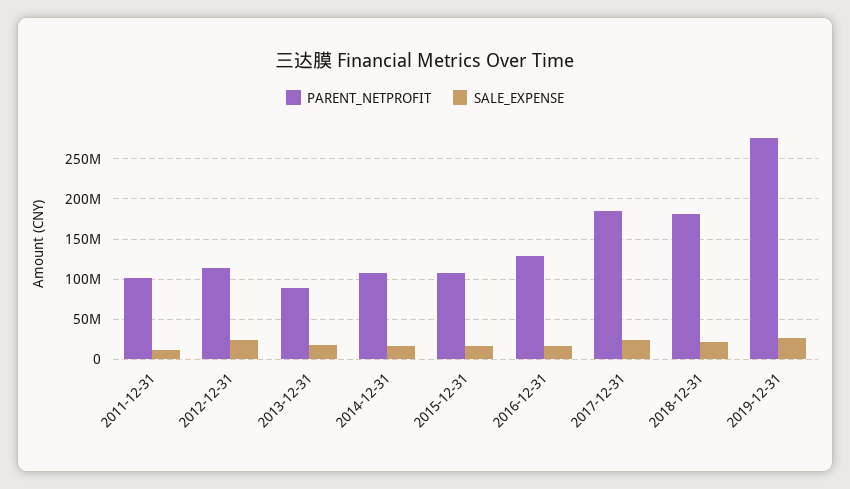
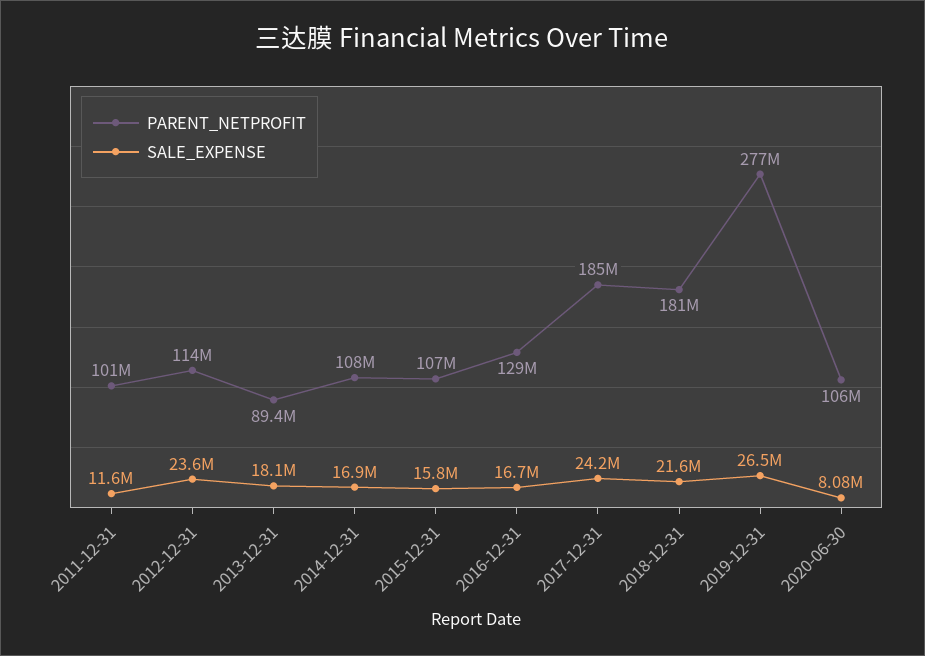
PARENT_NETPROFIT, 2020-06-30: none -> 106000000
SALE_EXPENSE, 2020-06-30: none -> 8080000

